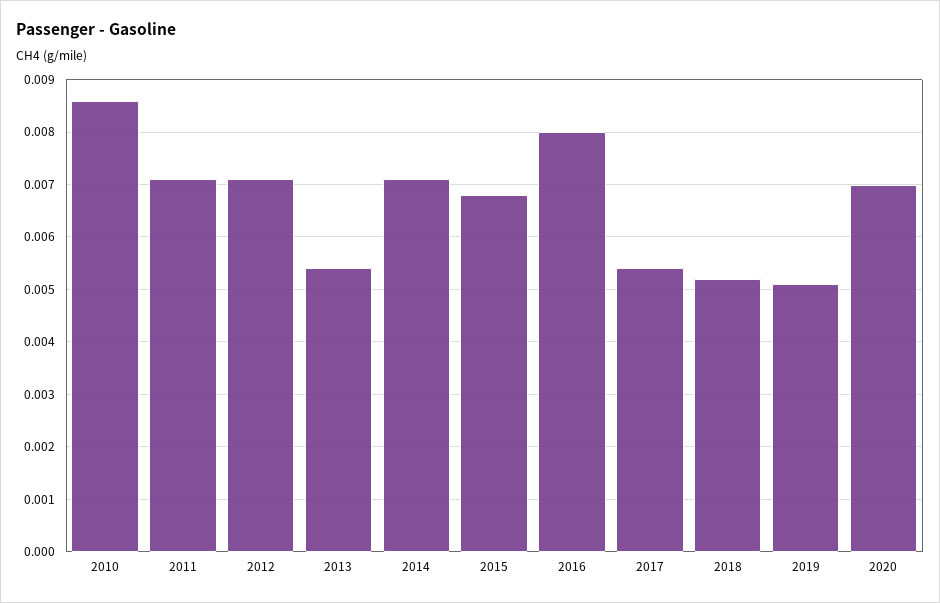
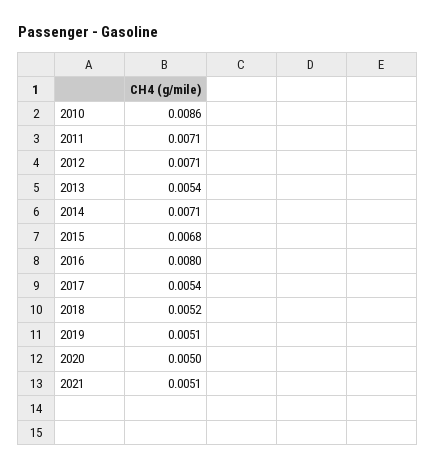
2020: 0.007 -> 0.005
2021: none -> 0.0051

